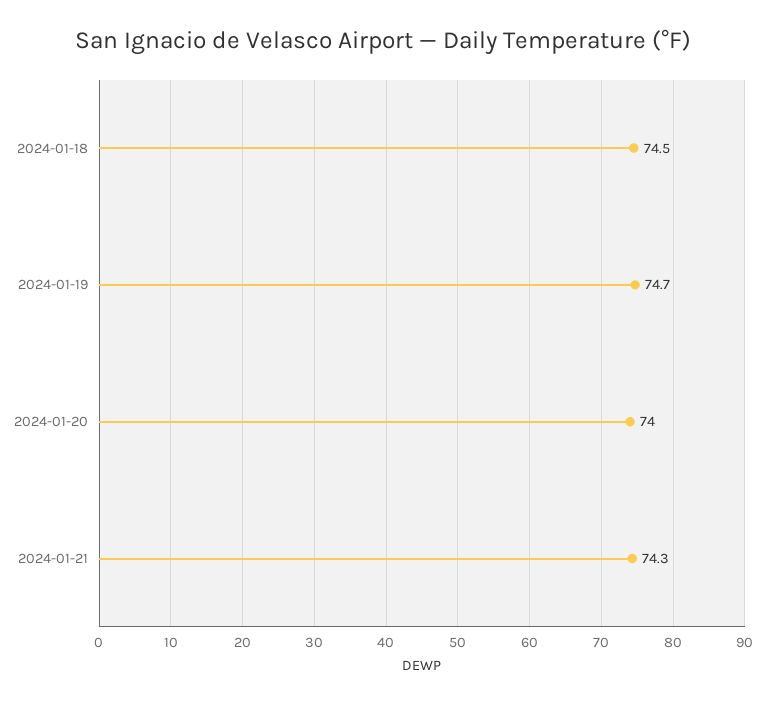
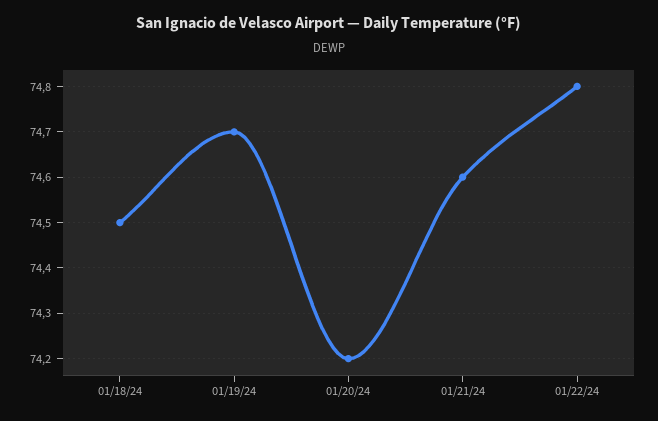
2024-01-20: 74 -> 74.2
2024-01-21: 74.3 -> 74.6
01/22/24: none -> 74.8

